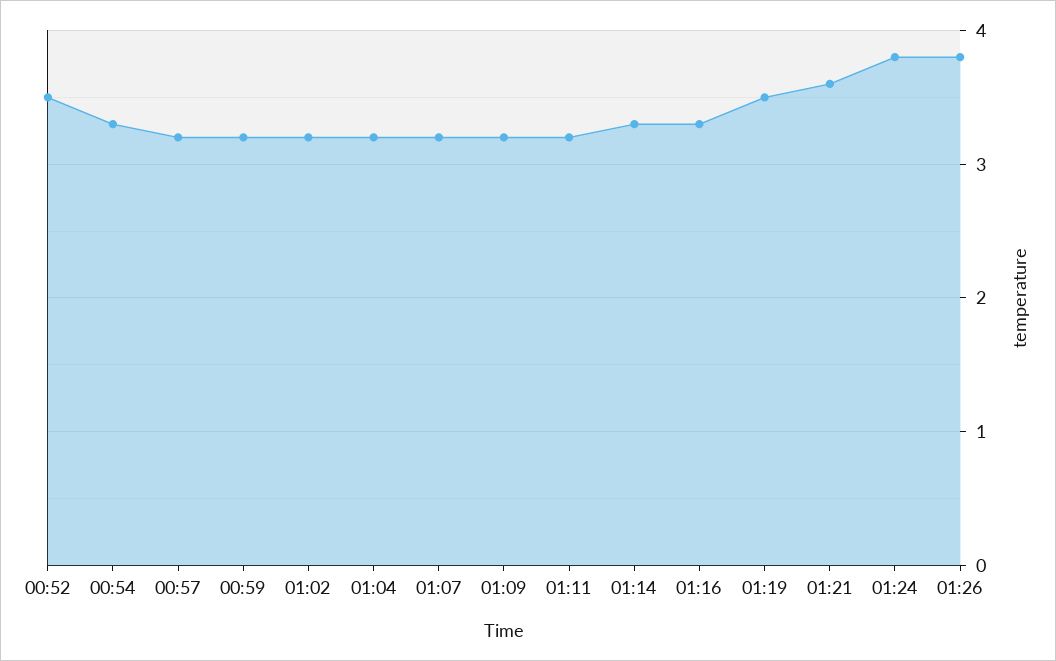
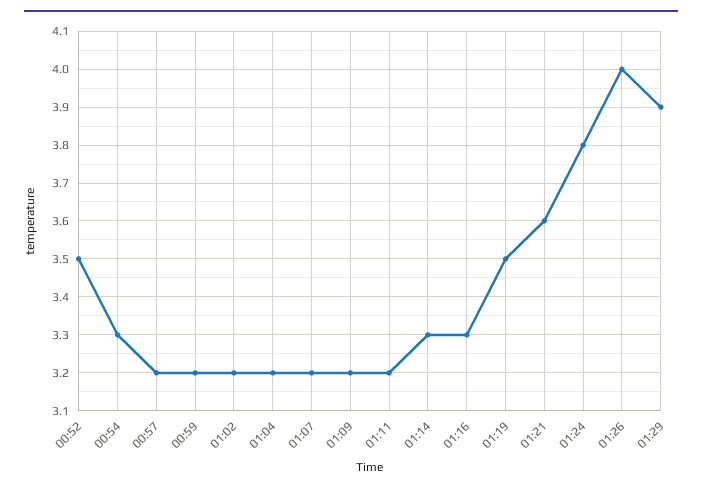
01:26: 3.8 -> 4
01:29: none -> 3.9

